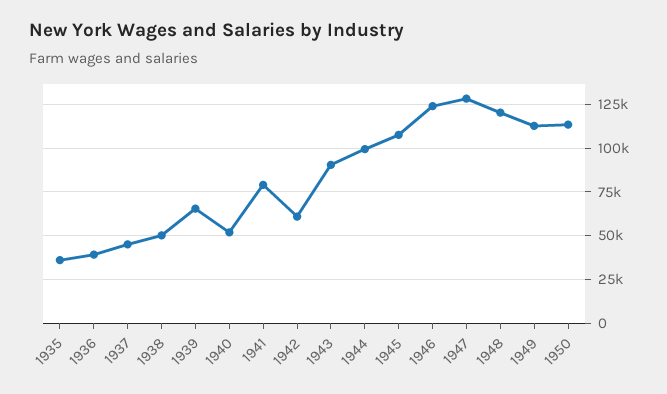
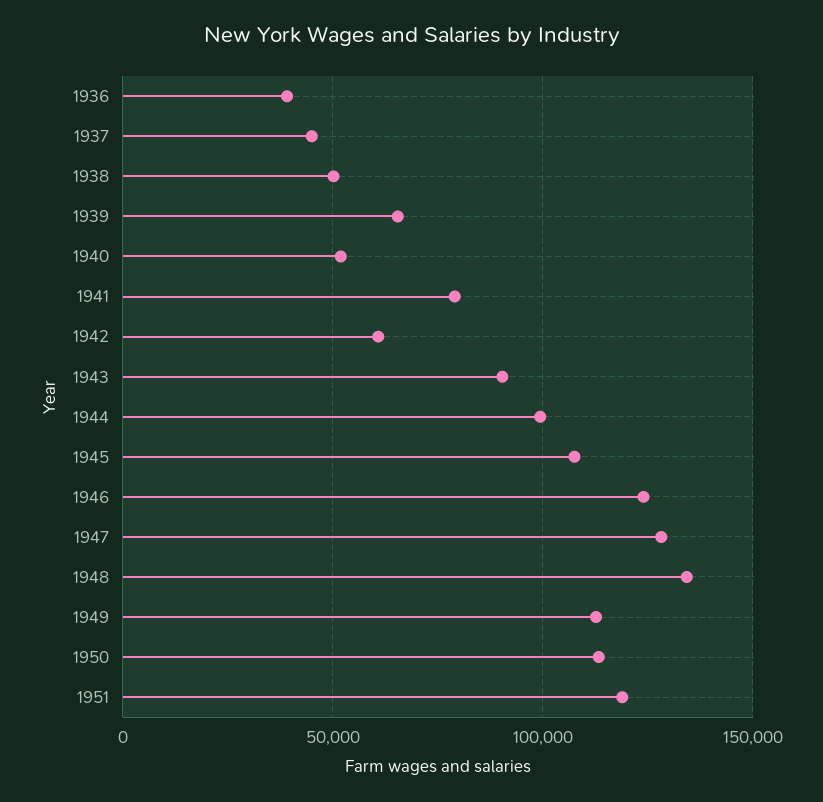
1935: 35000 -> none
1948: 120000 -> 135000
1951: none -> 120000

